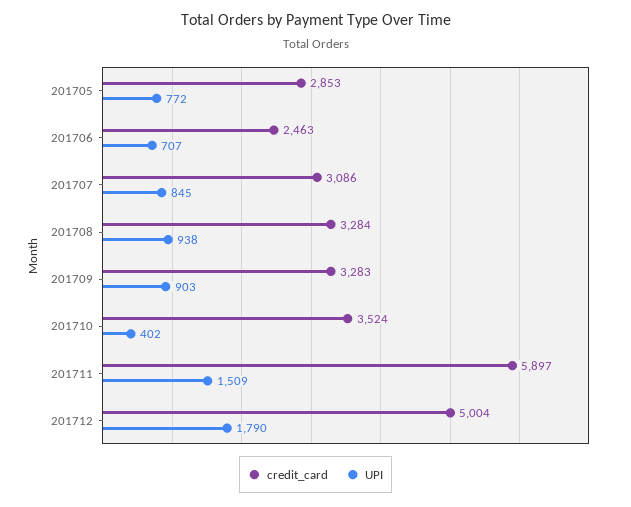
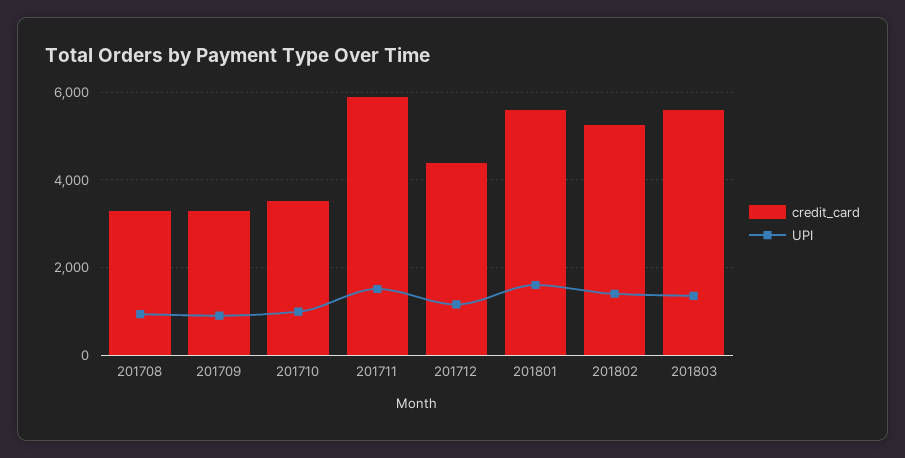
credit_card, 201705: 2853 -> none
UPI, 201705: 772 -> none
credit_card, 201706: 2463 -> none
UPI, 201706: 707 -> none
credit_card, 201707: 3086 -> none
UPI, 201707: 845 -> none
UPI, 201710: 402 -> 1000
credit_card, 201712: 5004 -> 4400
UPI, 201712: 1790 -> 1200
credit_card, 201801: none -> 5600
UPI, 201801: none -> 1600
credit_card, 201802: none -> 5200
UPI, 201802: none -> 1400
credit_card, 201803: none -> 5600
UPI, 201803: none -> 1400

